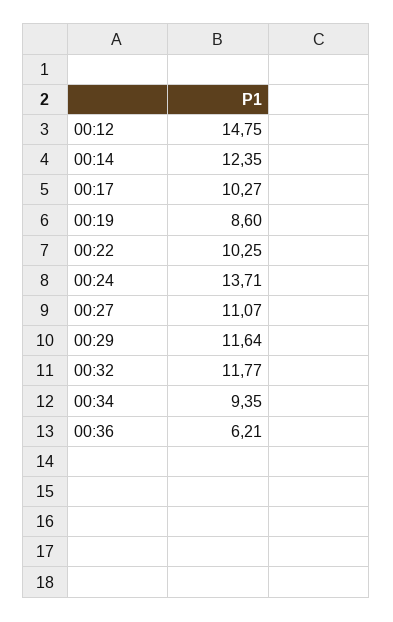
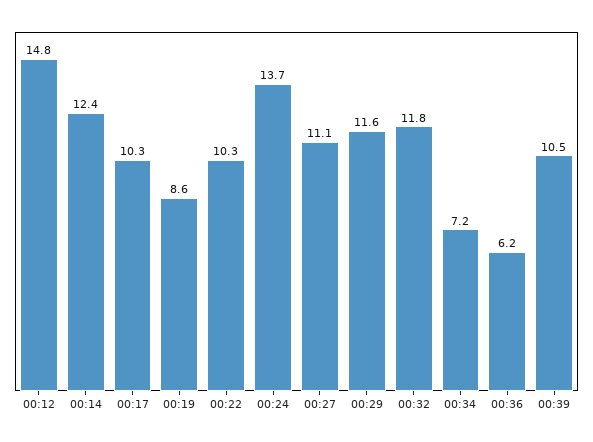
00:34: 9.35 -> 7.2
00:39: none -> 10.5

